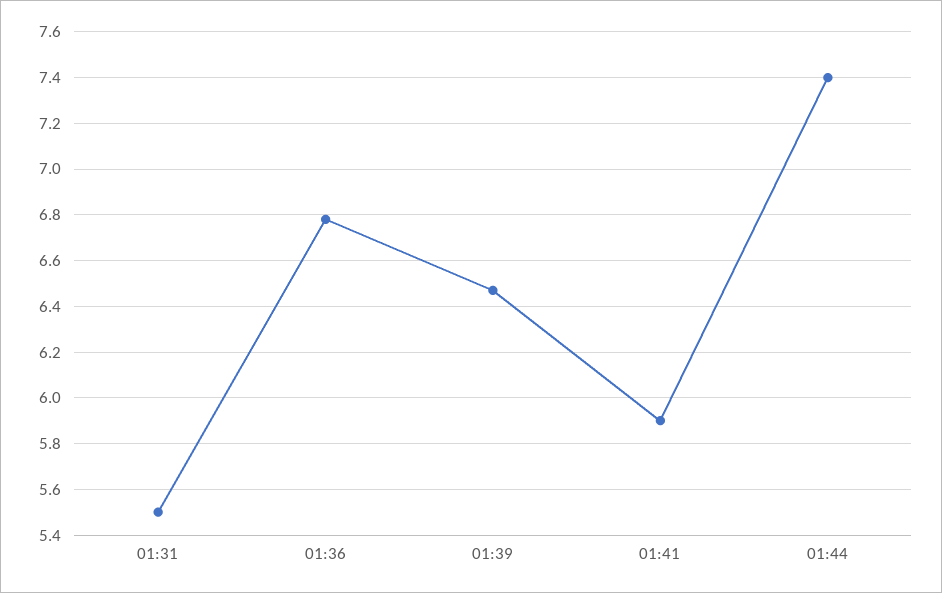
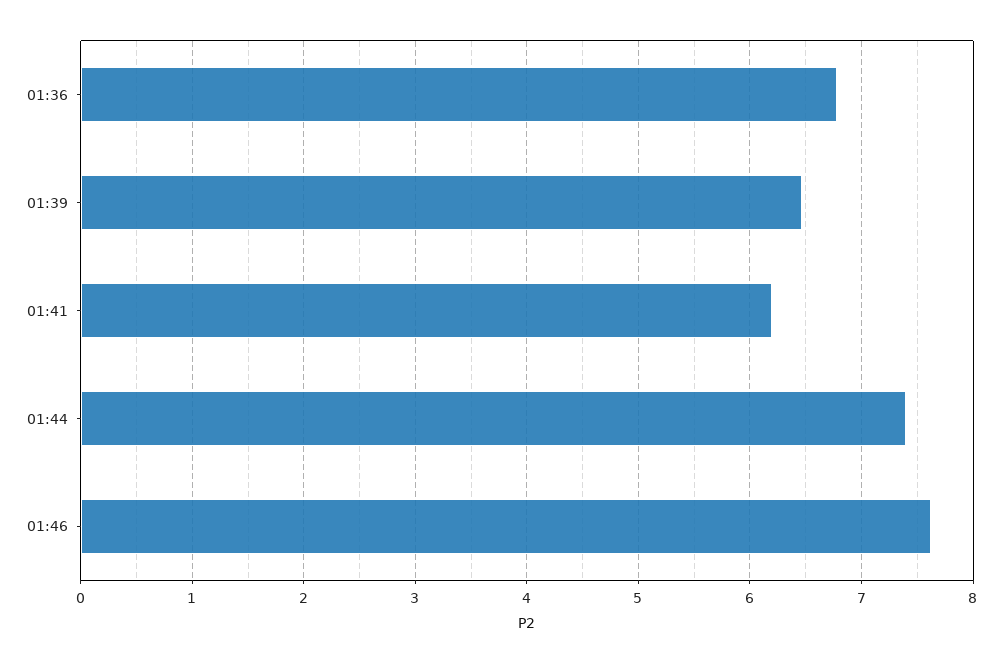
01:31: 5.5 -> none
01:41: 5.9 -> 6.2
01:46: none -> 7.6

